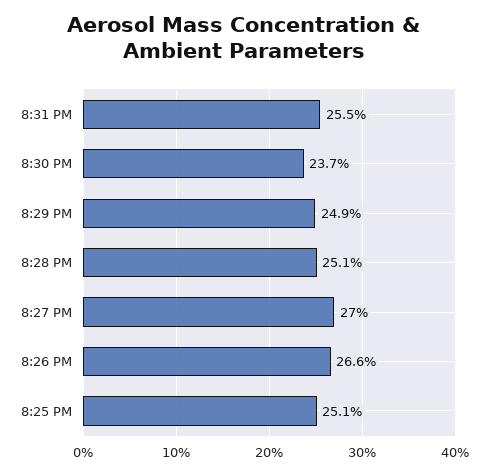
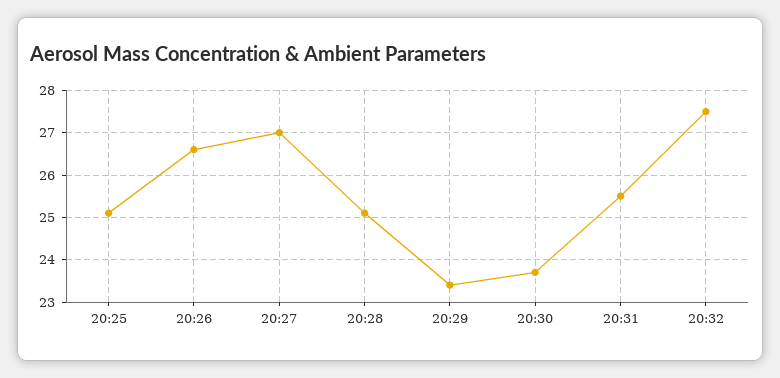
8:29 PM: 24.9 -> 23.5
20:32: none -> 27.5

